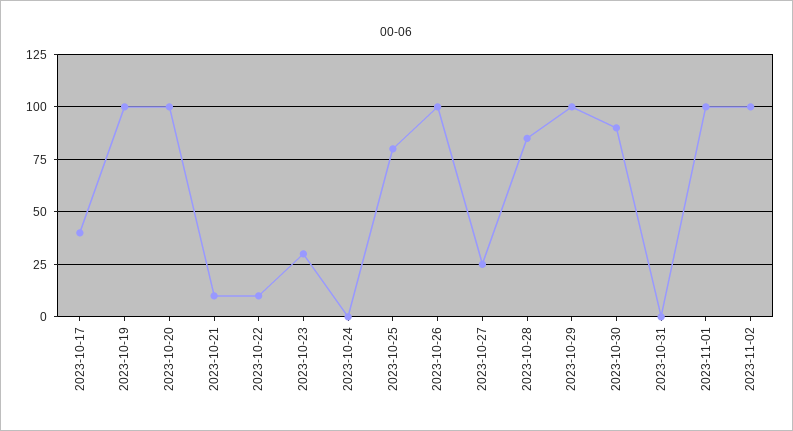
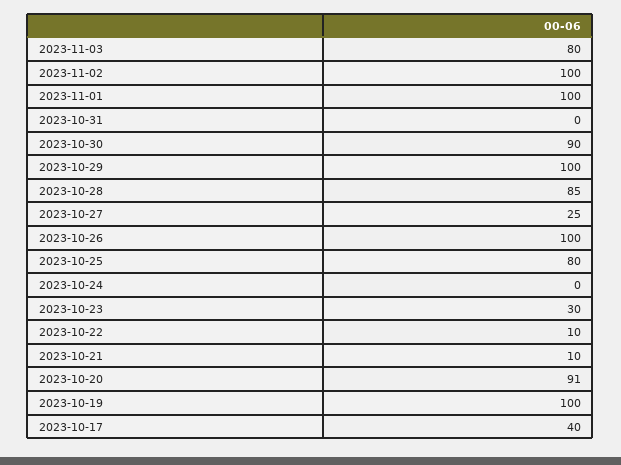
2023-10-20: 100 -> 91
2023-11-03: none -> 80

